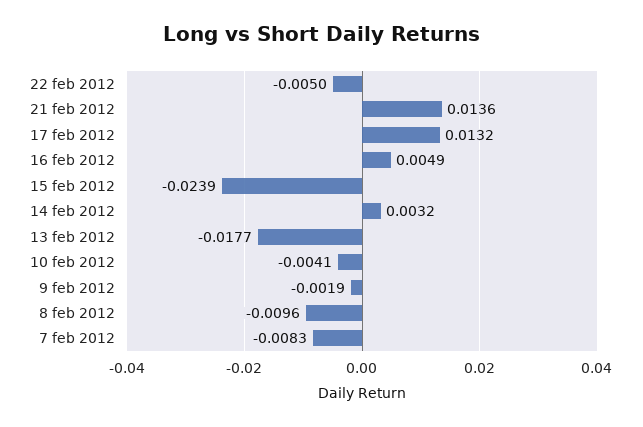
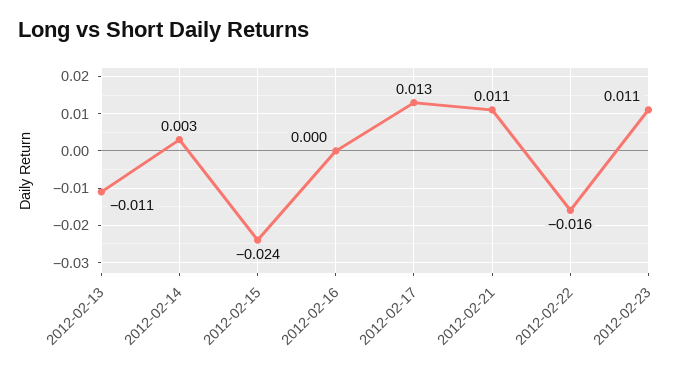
22 feb 2012: -0.005 -> -0.016
21 feb 2012: 0.0136 -> 0.011
16 feb 2012: 0.0049 -> 0
13 feb 2012: -0.0177 -> -0.011
10 feb 2012: -0.0041 -> none
9 feb 2012: -0.0019 -> none
8 feb 2012: -0.0096 -> none
7 feb 2012: -0.0083 -> none
2012-02-23: none -> 0.011

